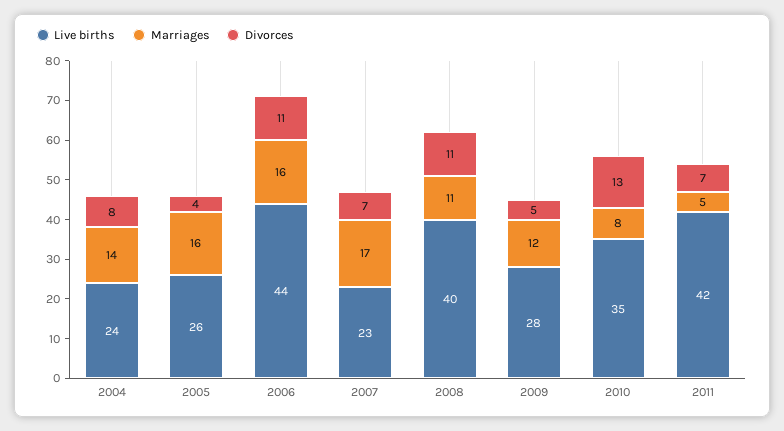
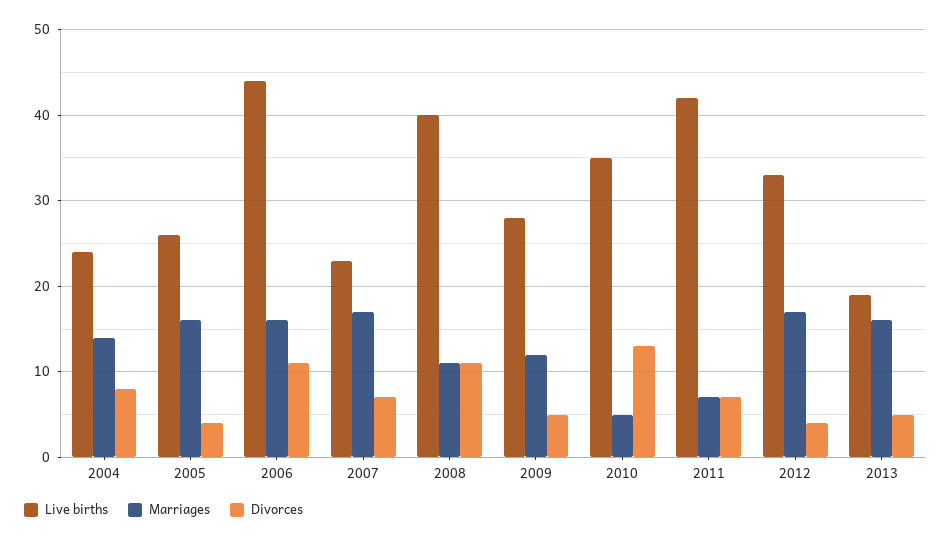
Marriages, 2010: 8 -> 5
Marriages, 2011: 5 -> 7
Live births, 2012: none -> 33
Marriages, 2012: none -> 17
Divorces, 2012: none -> 4
Live births, 2013: none -> 19
Marriages, 2013: none -> 16
Divorces, 2013: none -> 5

